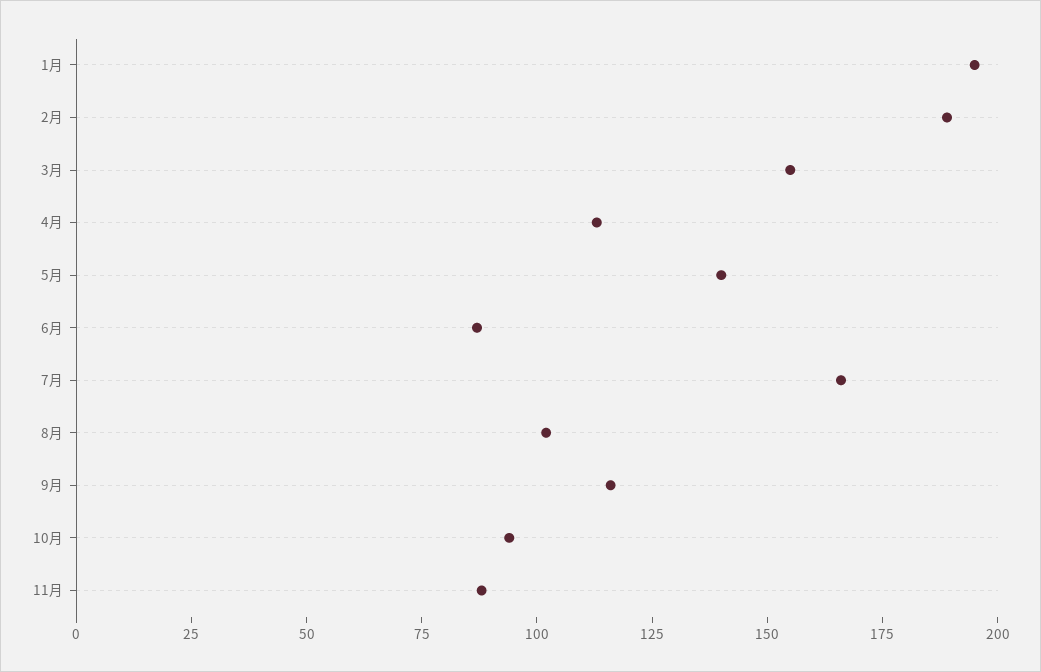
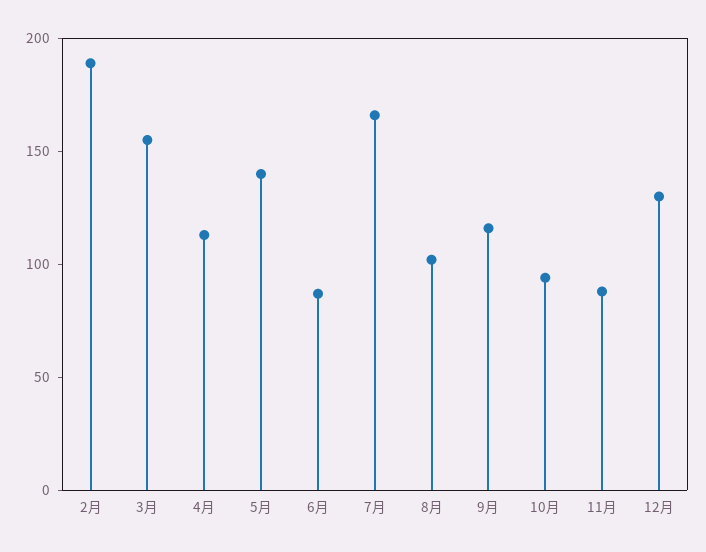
1月: 195 -> none
12月: none -> 130

